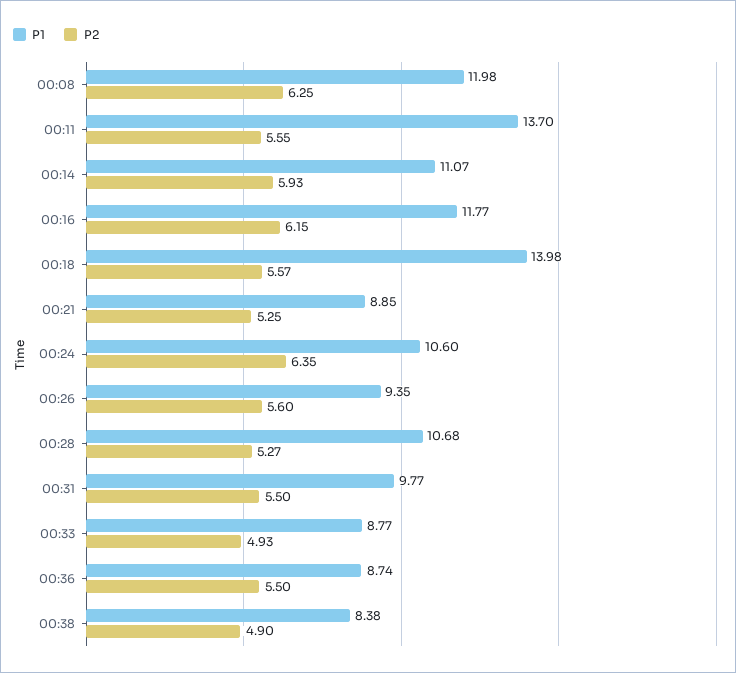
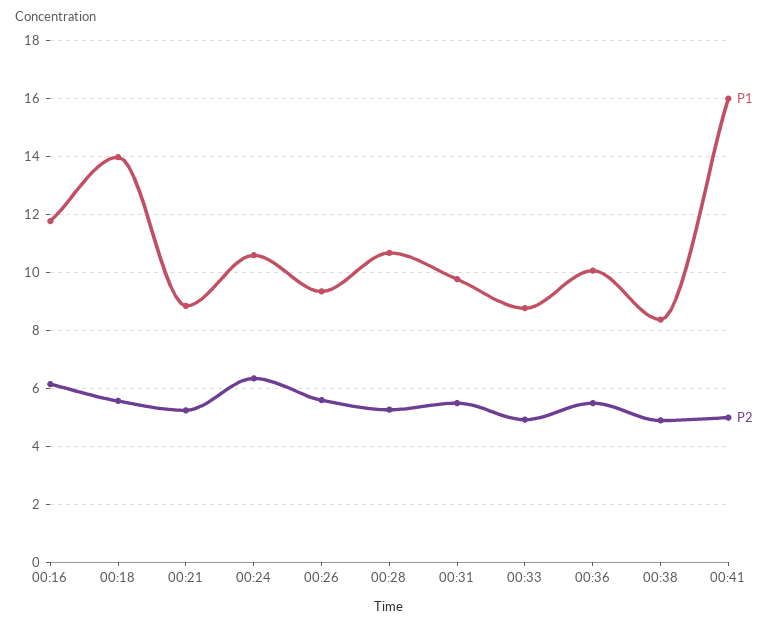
P1, 00:08: 11.98 -> none
P2, 00:08: 6.25 -> none
P1, 00:11: 13.7 -> none
P2, 00:11: 5.55 -> none
P1, 00:14: 11.07 -> none
P2, 00:14: 5.93 -> none
P1, 00:36: 8.74 -> 10
P1, 00:41: none -> 16
P2, 00:41: none -> 5

